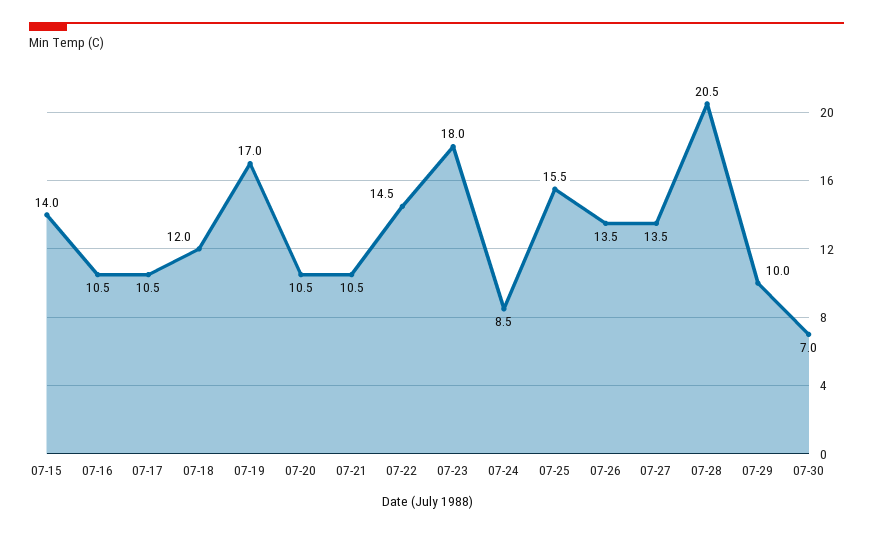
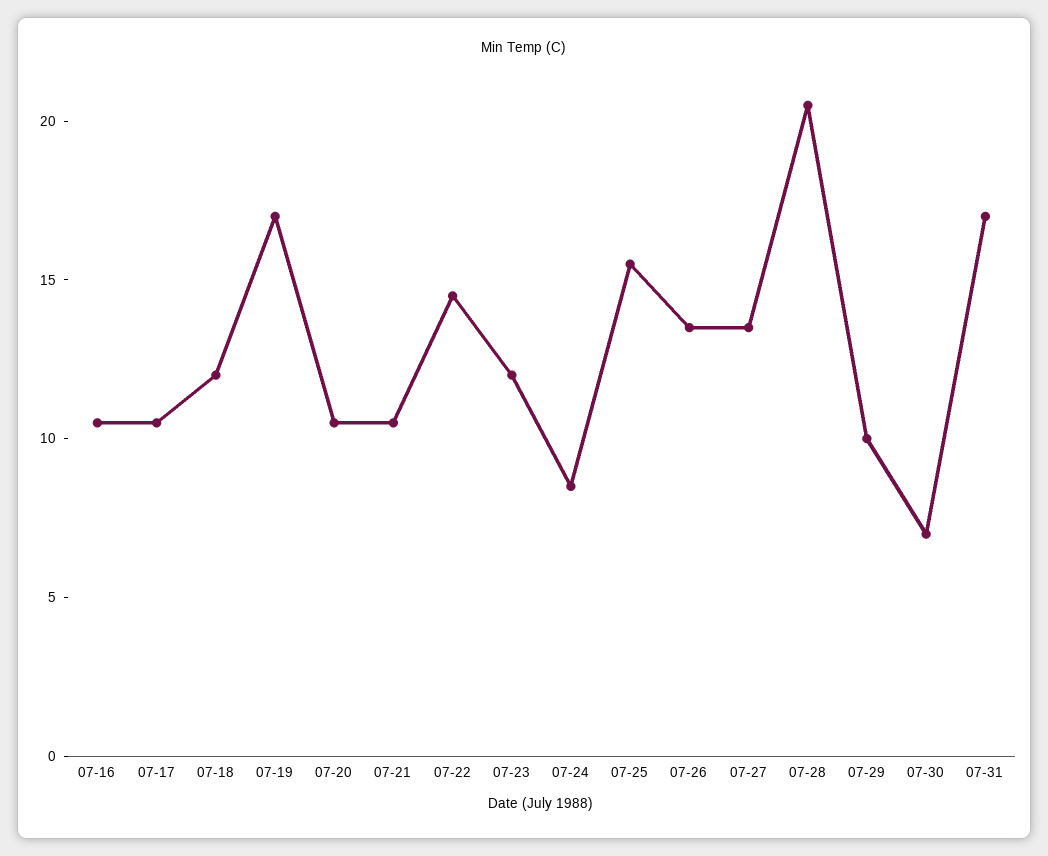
07-15: 14 -> none
07-23: 18 -> 12
07-31: none -> 17

